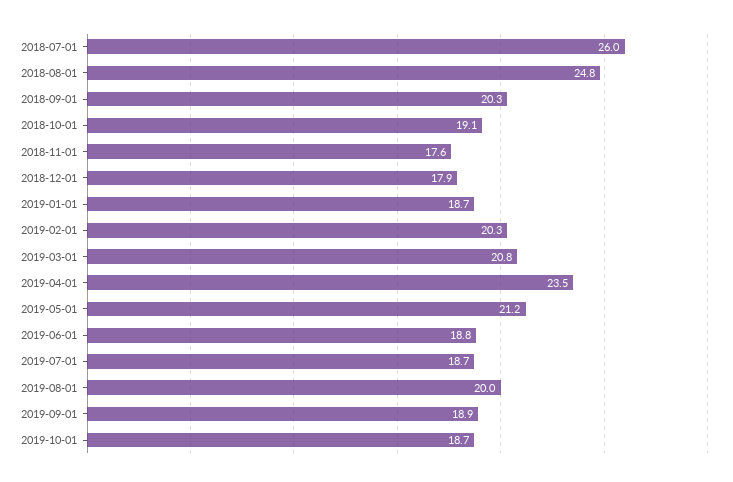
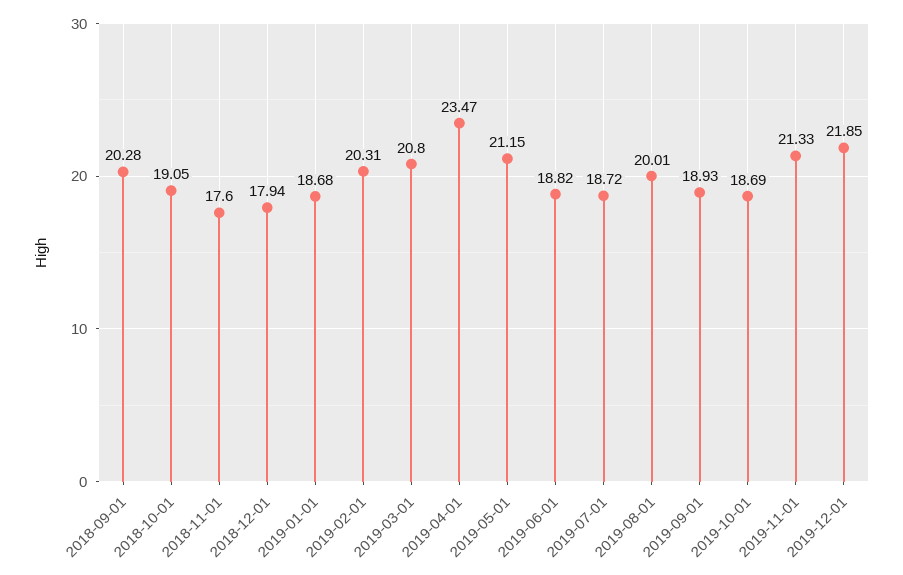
2018-07-01: 26 -> none
2018-08-01: 24.8 -> none
2019-11-01: none -> 21.33
2019-12-01: none -> 21.85

